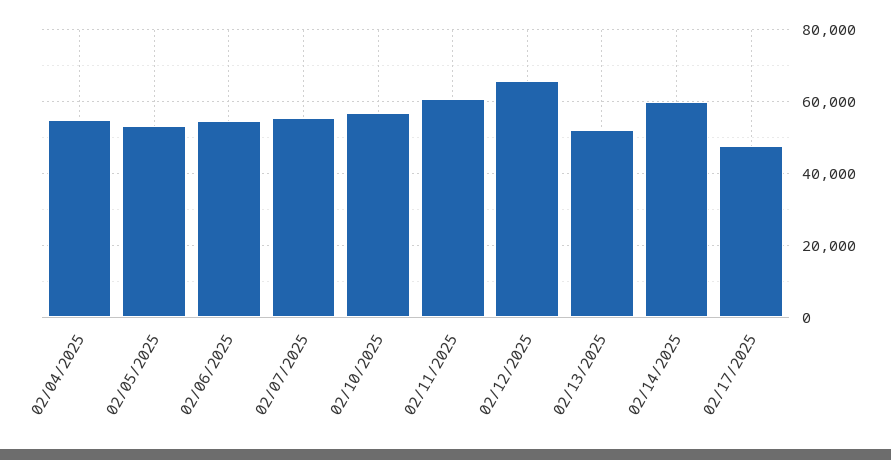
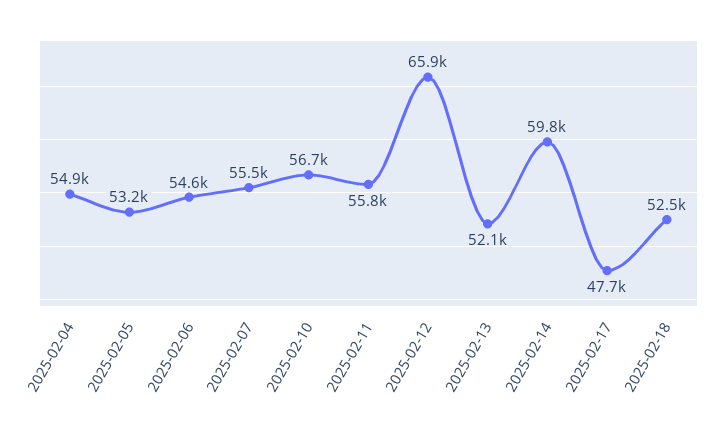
02/11/2025: 60000 -> 55800
2025-02-18: none -> 52500

